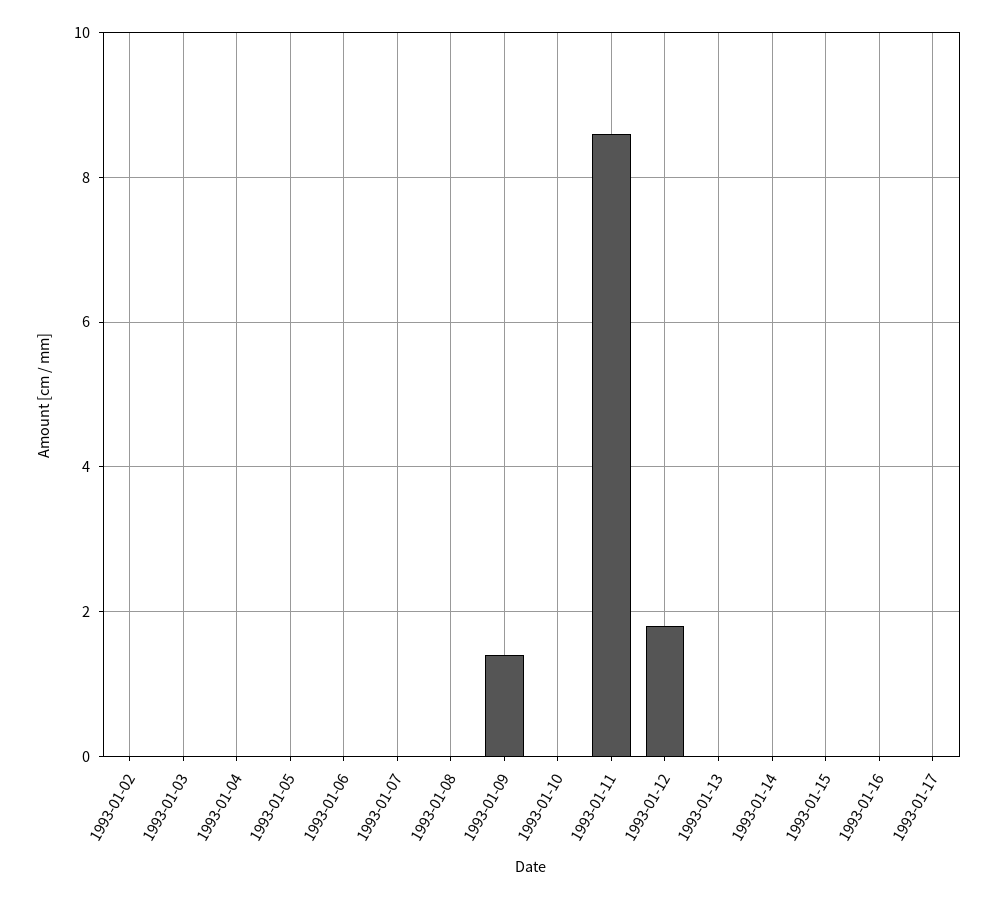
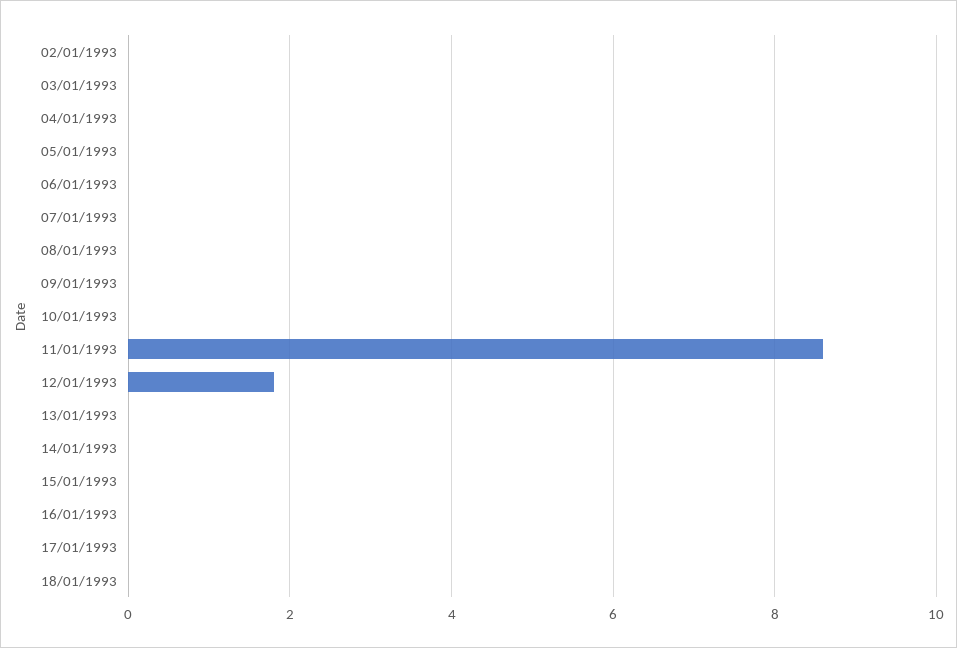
1993-01-09: 1.5 -> 0
18/01/1993: none -> 0

